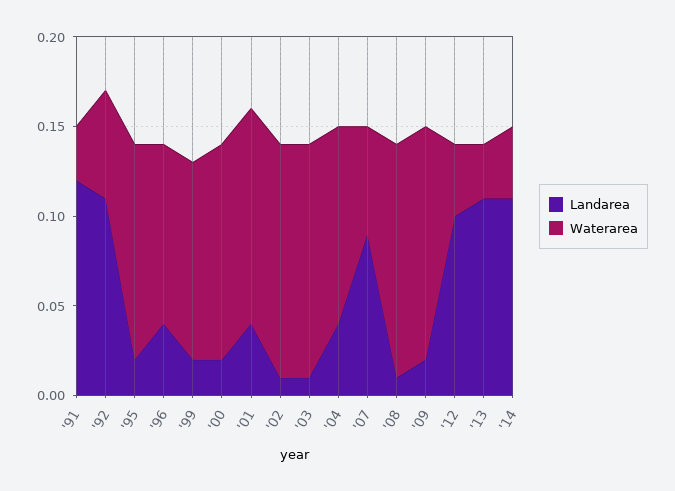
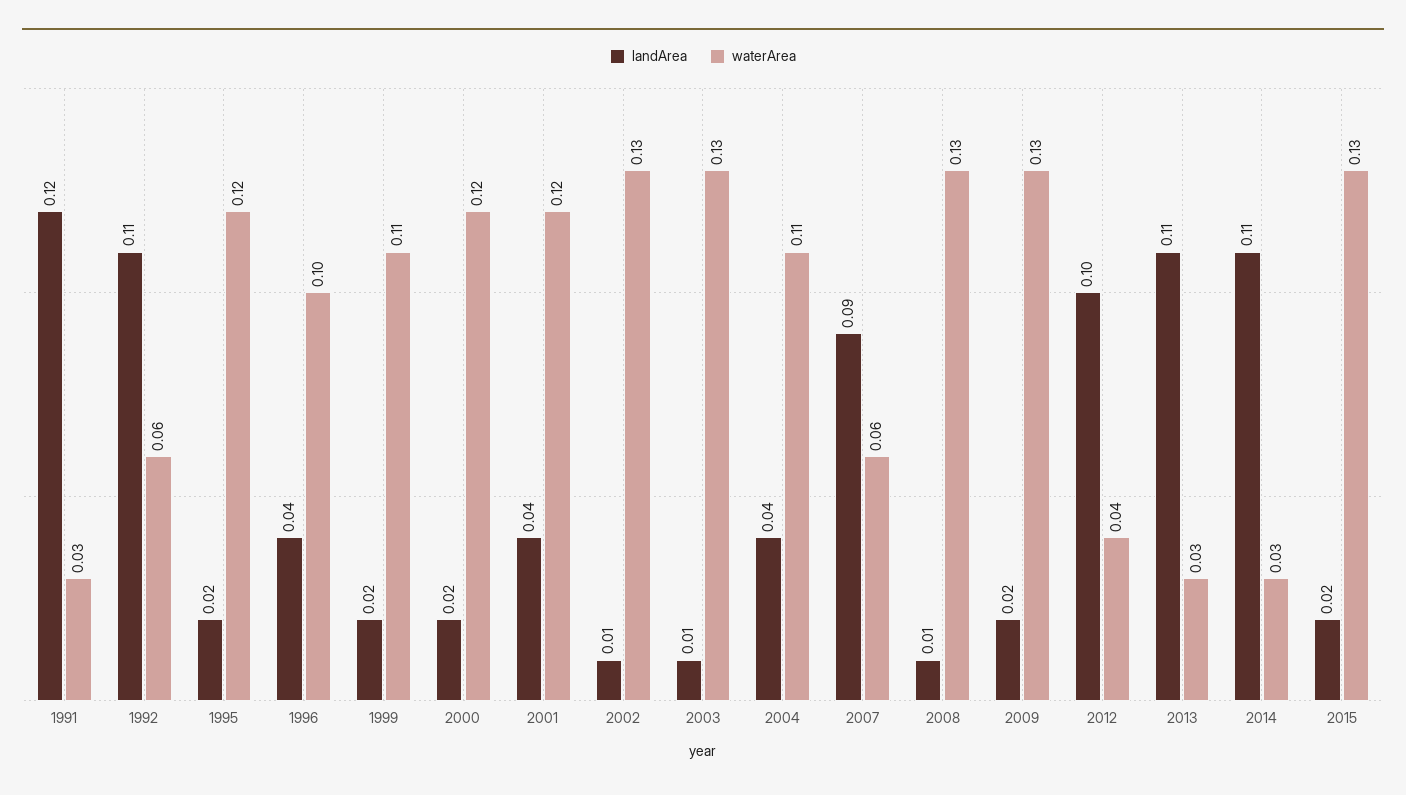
Waterarea, '14: 0.04 -> 0.03
Landarea, 2015: none -> 0.02
Waterarea, 2015: none -> 0.13

